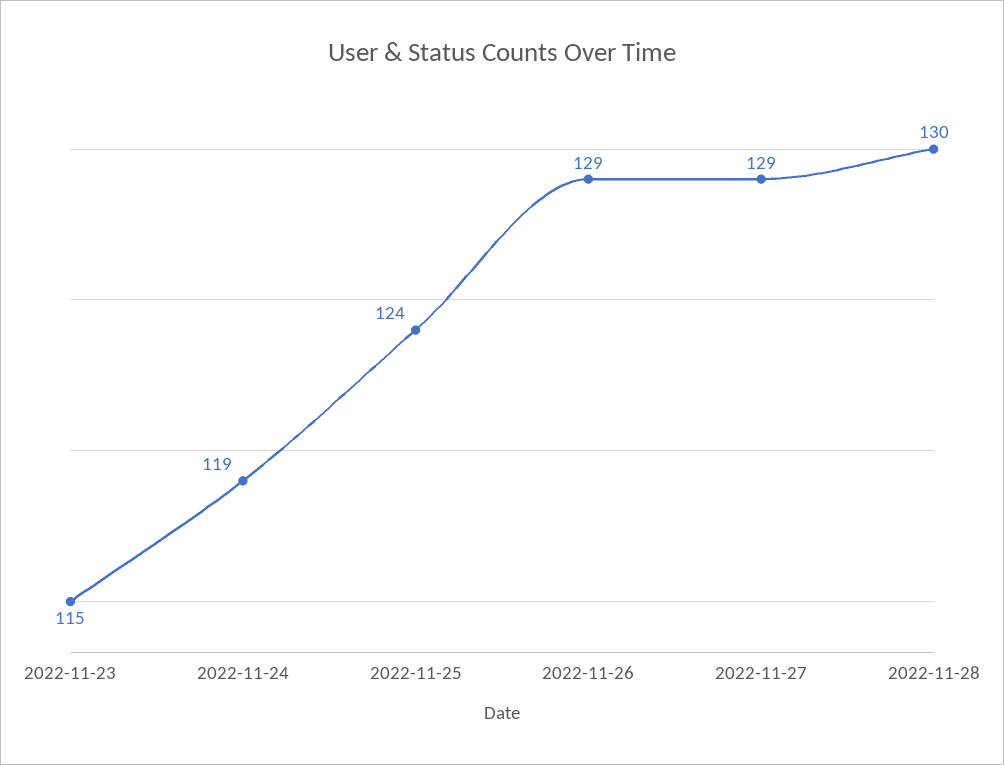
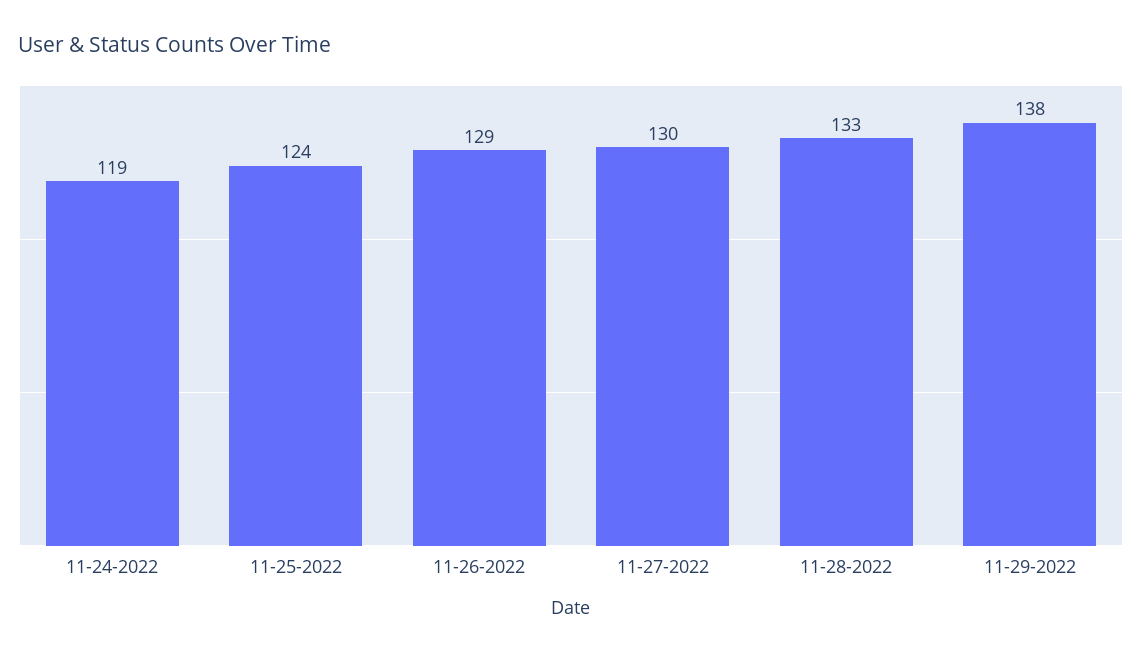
2022-11-23: 115 -> none
2022-11-27: 129 -> 130
2022-11-28: 130 -> 133
11-29-2022: none -> 138

